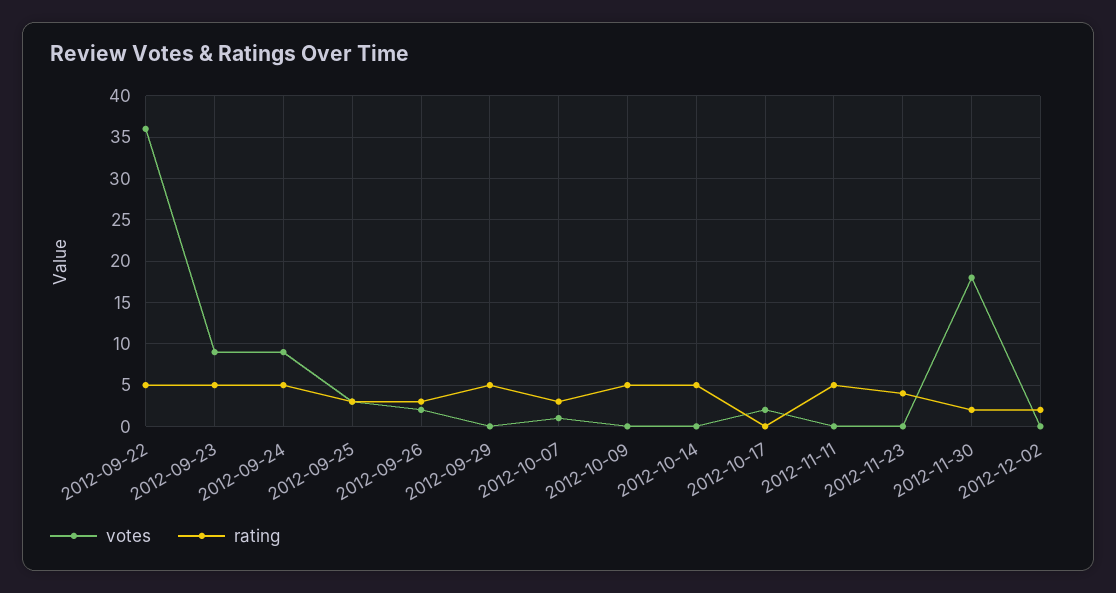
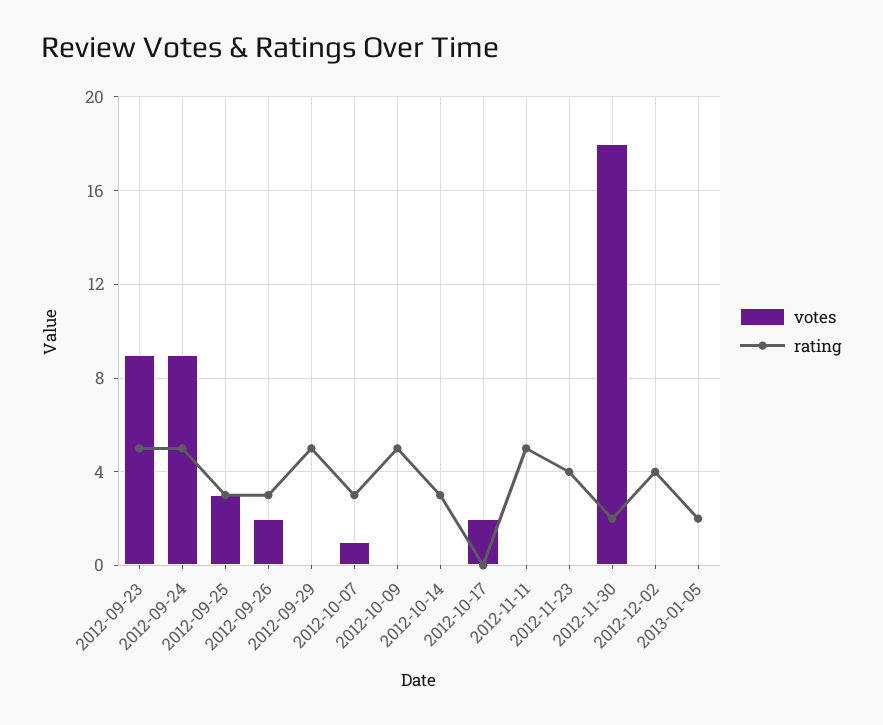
votes, 2012-09-22: 36 -> none
rating, 2012-09-22: 5 -> none
rating, 2012-10-14: 5 -> 3
rating, 2012-12-02: 2 -> 4
votes, 2013-01-05: none -> 0
rating, 2013-01-05: none -> 2

